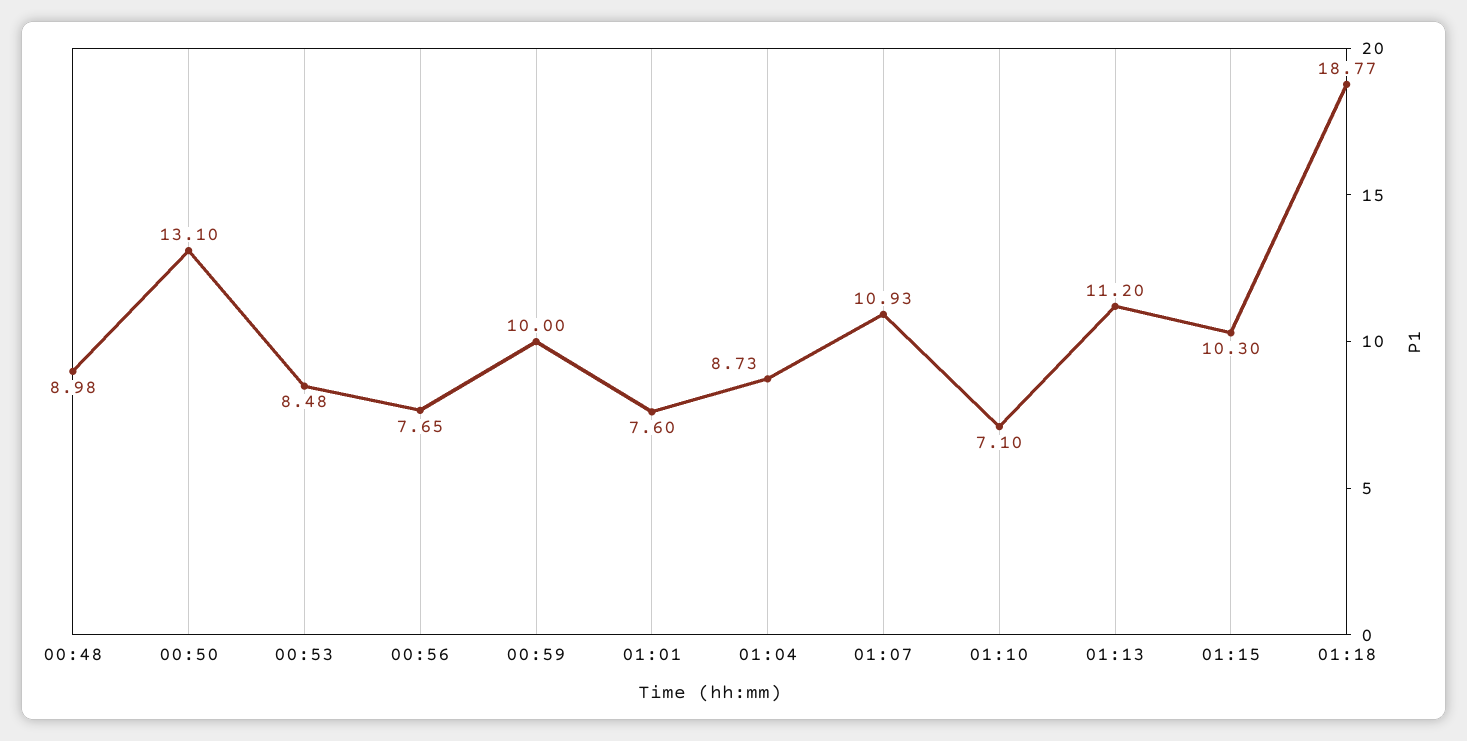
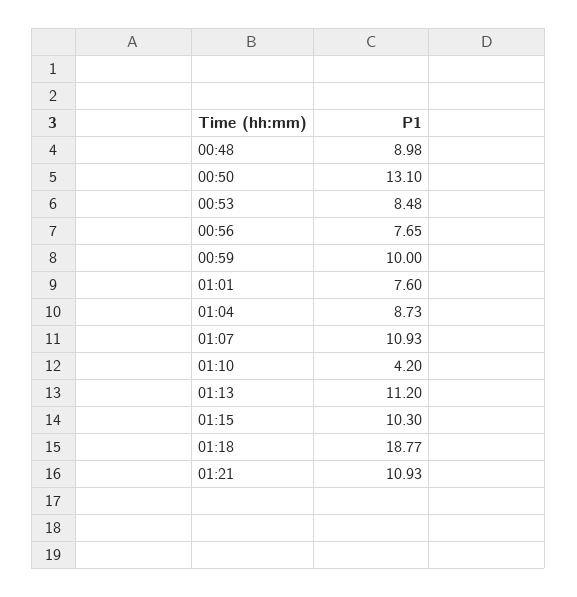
01:10: 7.1 -> 4.2
01:21: none -> 10.93

